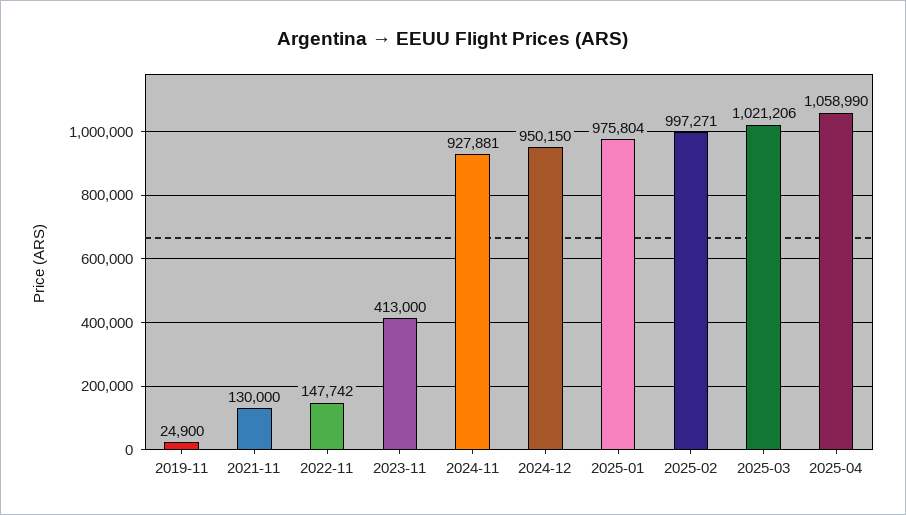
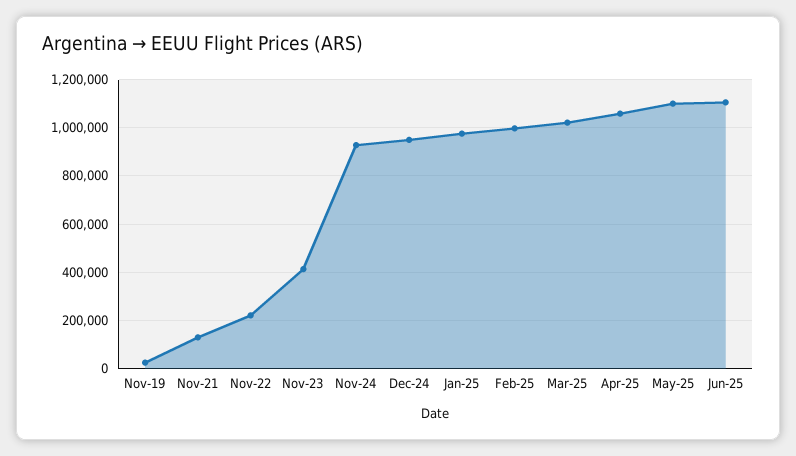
2022-11: 147742 -> 225000
May-25: none -> 1100000
Jun-25: none -> 1100000

